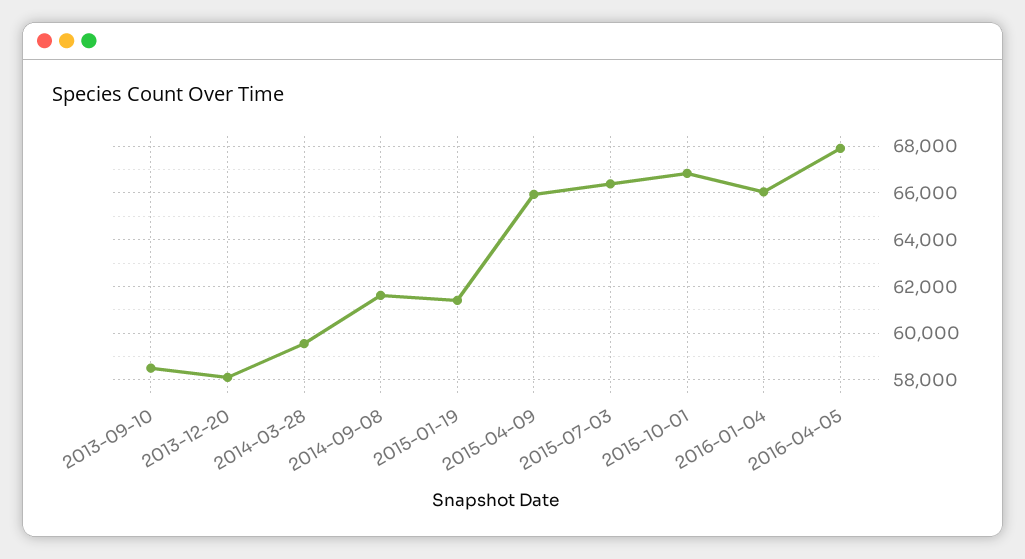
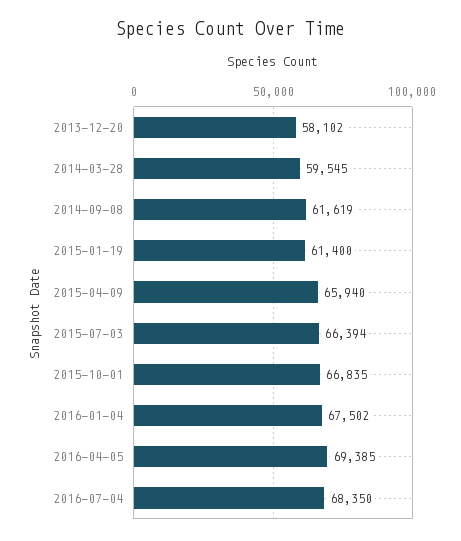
2013-09-10: 58500 -> none
2016-01-04: 66000 -> 67502
2016-04-05: 68000 -> 69385
2016-07-04: none -> 68350

